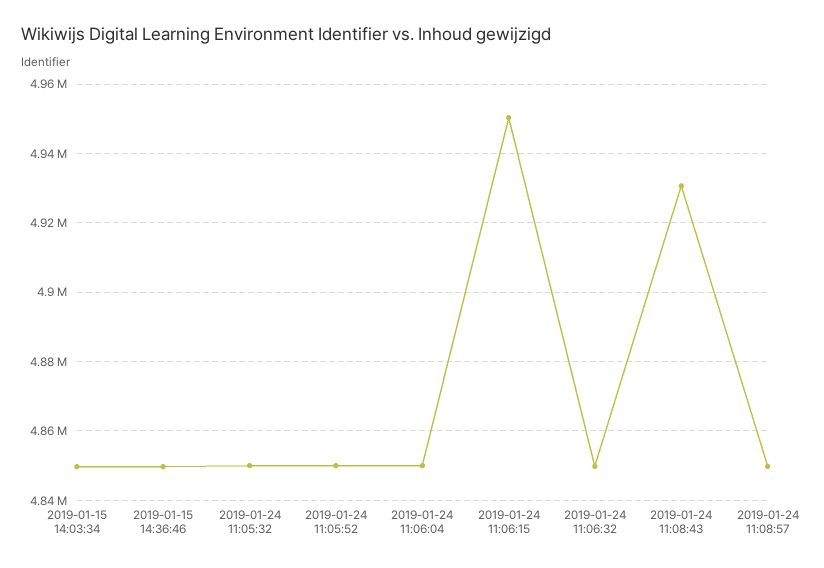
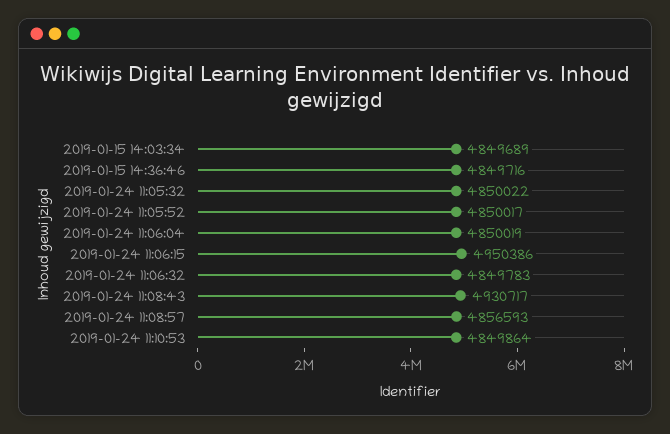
2019-01-24 11:08:57: 4850000 -> 4856593
2019-01-24 11:10:53: none -> 4849864

